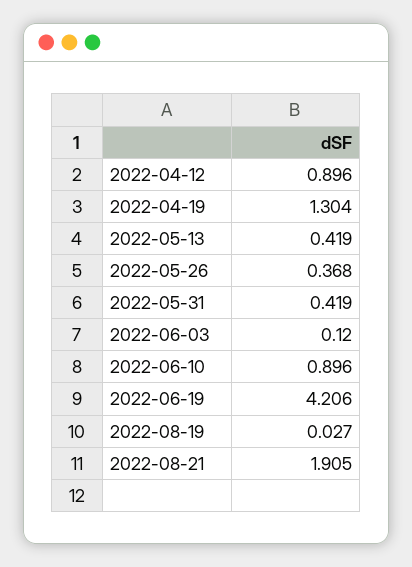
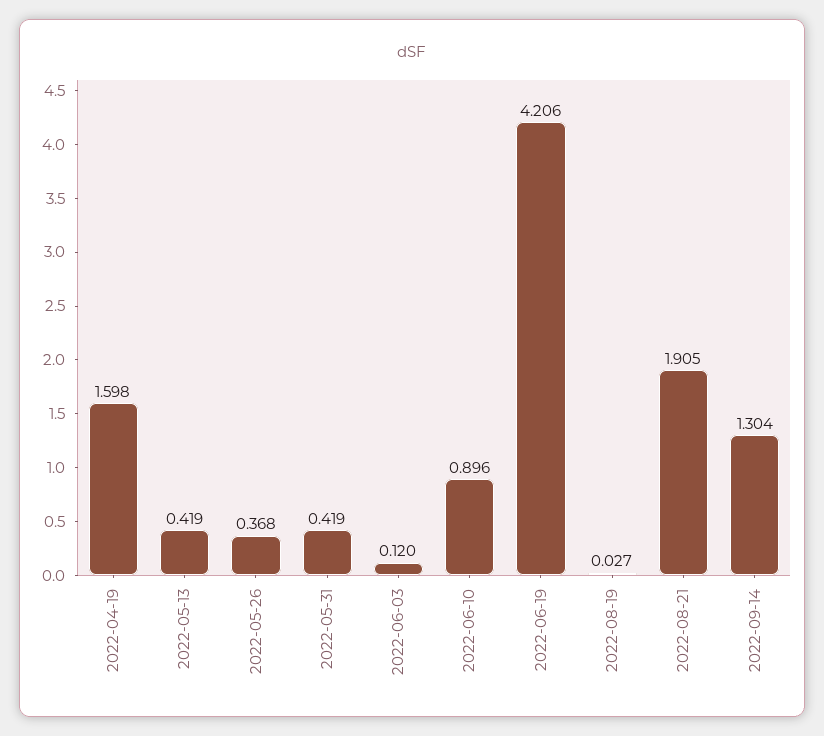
2022-04-12: 0.896 -> none
2022-04-19: 1.304 -> 1.598
2022-09-14: none -> 1.304

